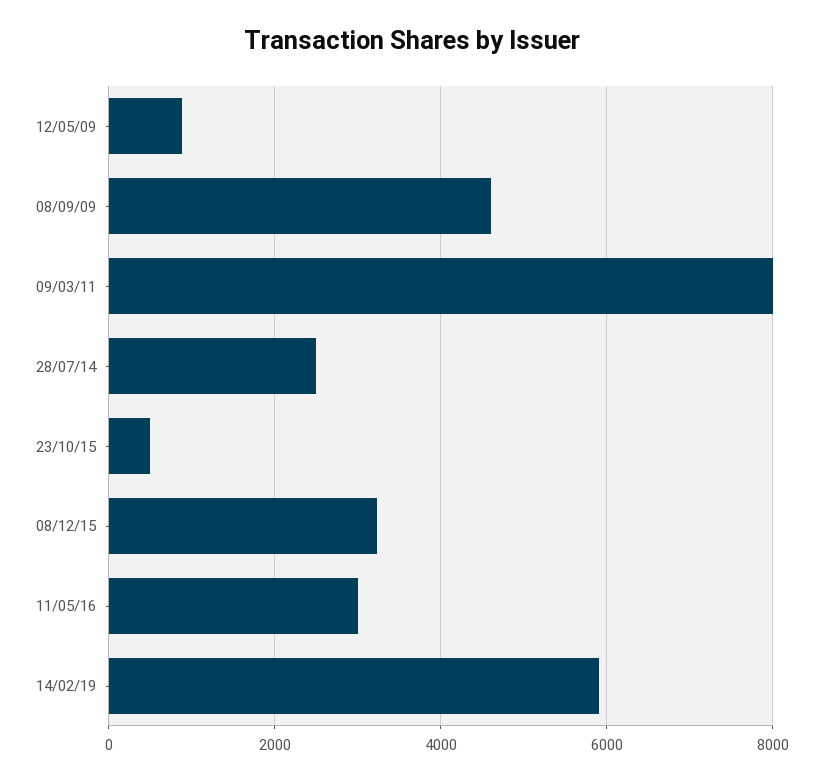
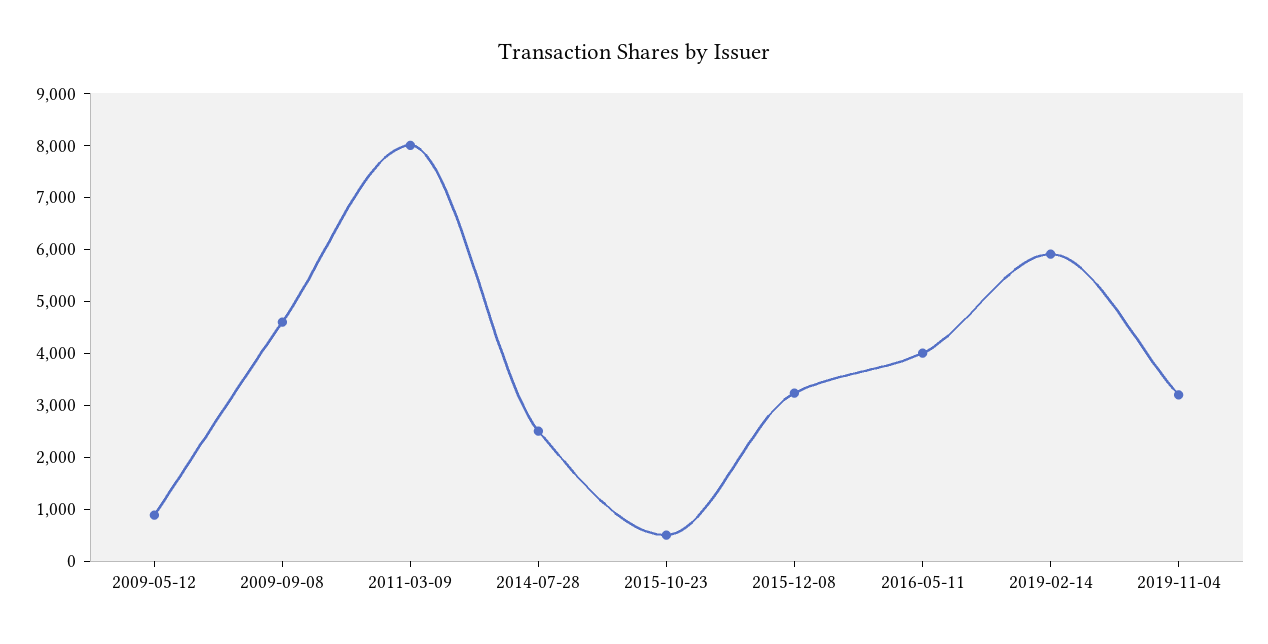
11/05/16: 3000 -> 4000
2019-11-04: none -> 3200

